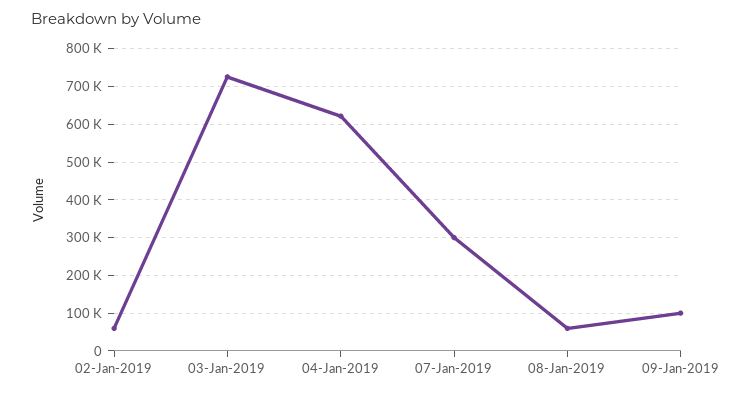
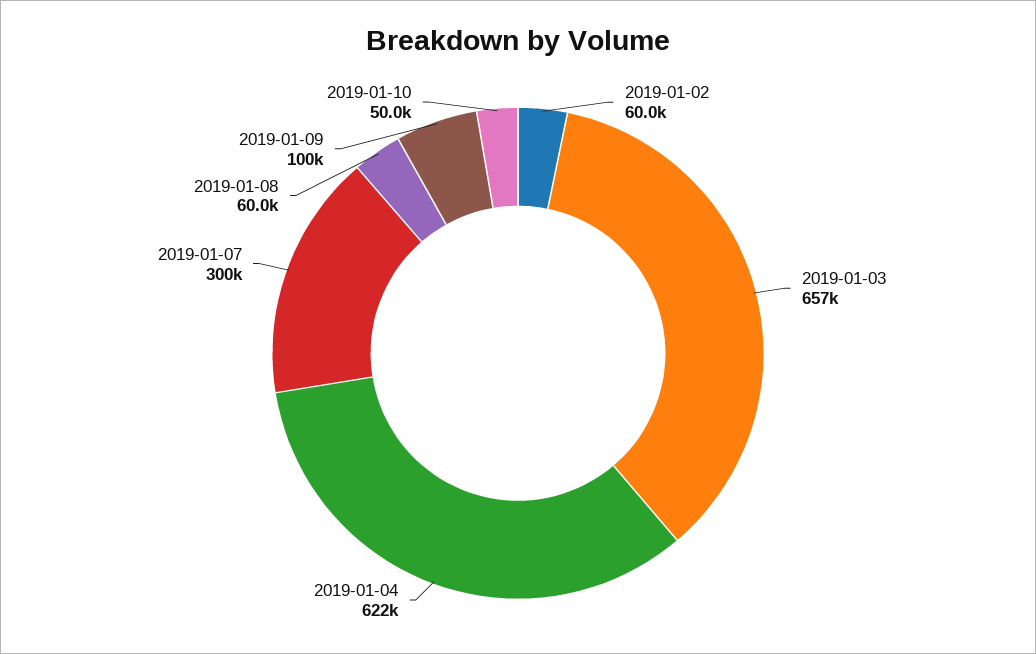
03-Jan-2019: 720000 -> 657000
2019-01-10: none -> 50000

